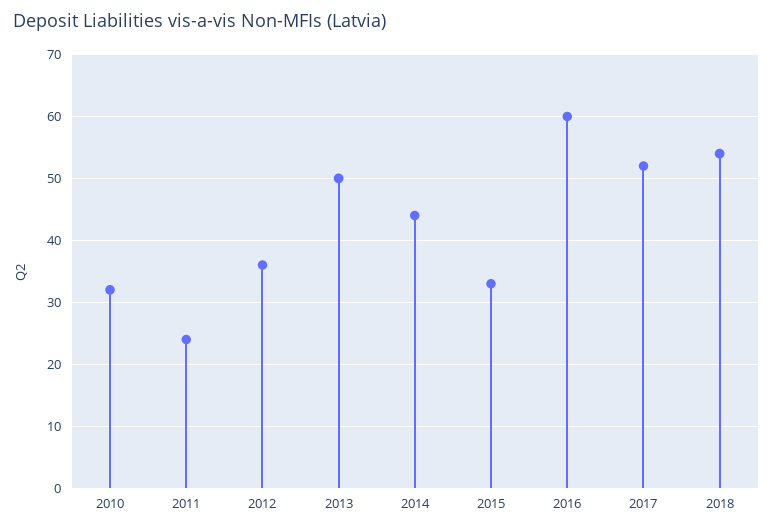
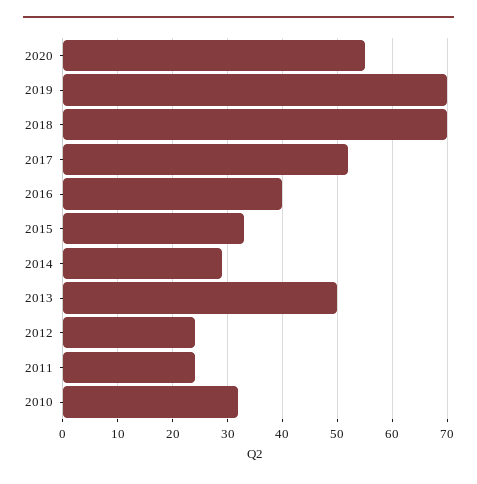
2012: 36 -> 25
2014: 44 -> 30
2016: 60 -> 40
2018: 54 -> 70
2020: none -> 55
2019: none -> 70

